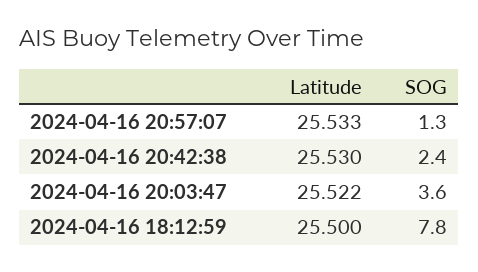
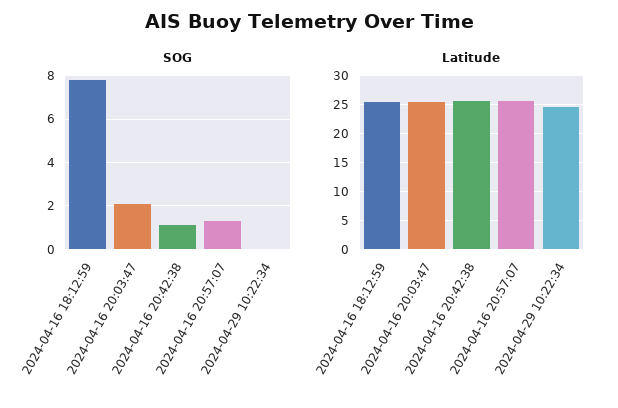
SOG, 2024-04-16 20:42:38: 2.4 -> 1
SOG, 2024-04-16 20:03:47: 3.6 -> 2
SOG, 2024-04-29 10:22:34: none -> 0
Latitude, 2024-04-29 10:22:34: none -> 25

